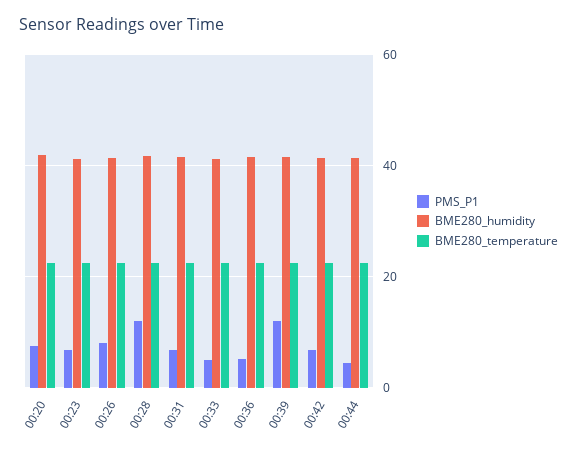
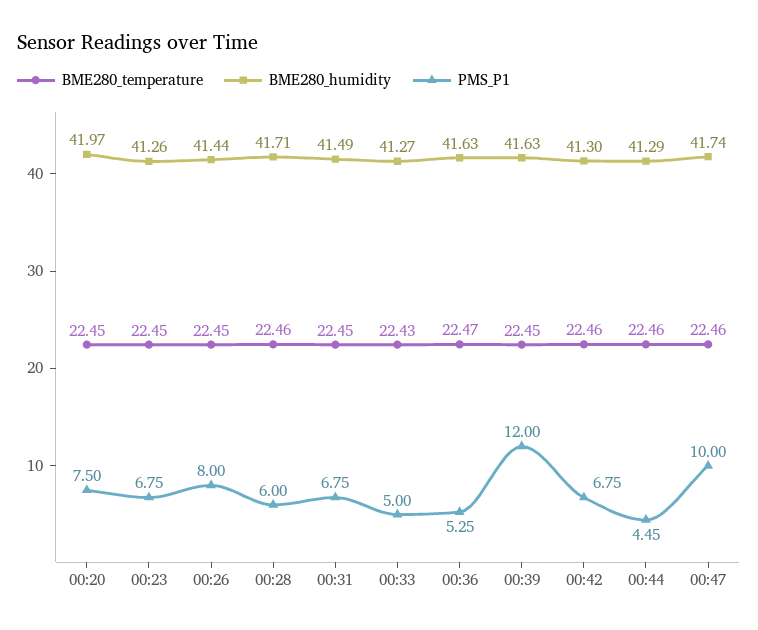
PMS_P1, 00:28: 12 -> 6
BME280_temperature, 00:47: none -> 22.46
BME280_humidity, 00:47: none -> 41.74
PMS_P1, 00:47: none -> 10

